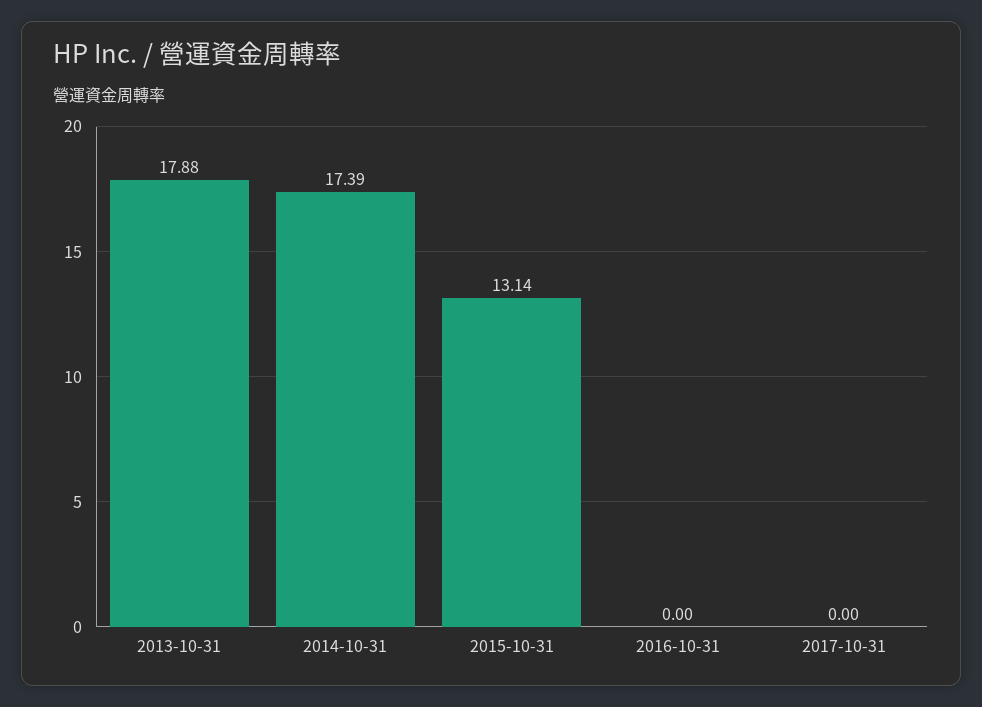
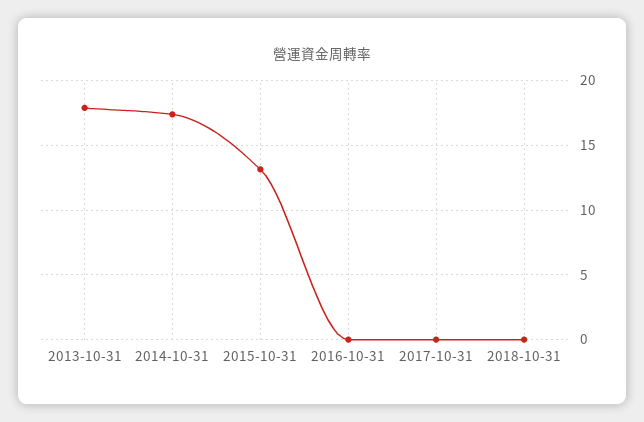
2018-10-31: none -> 0

